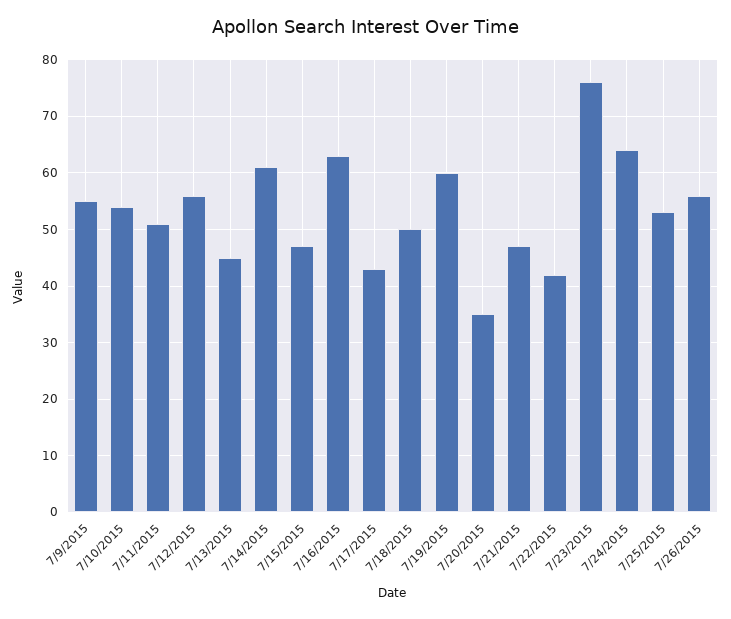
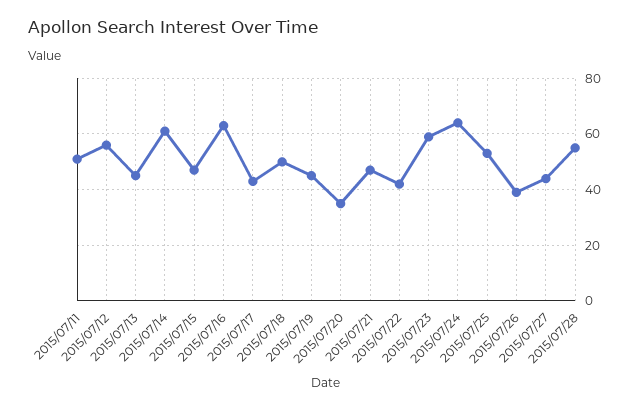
7/9/2015: 55 -> none
7/10/2015: 55 -> none
7/19/2015: 60 -> 45
7/23/2015: 75 -> 60
7/26/2015: 55 -> 40
2015/07/27: none -> 45
2015/07/28: none -> 55

